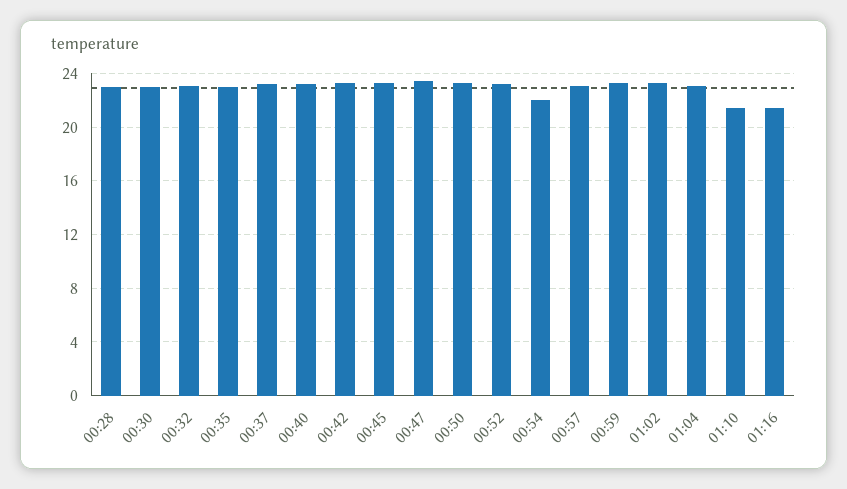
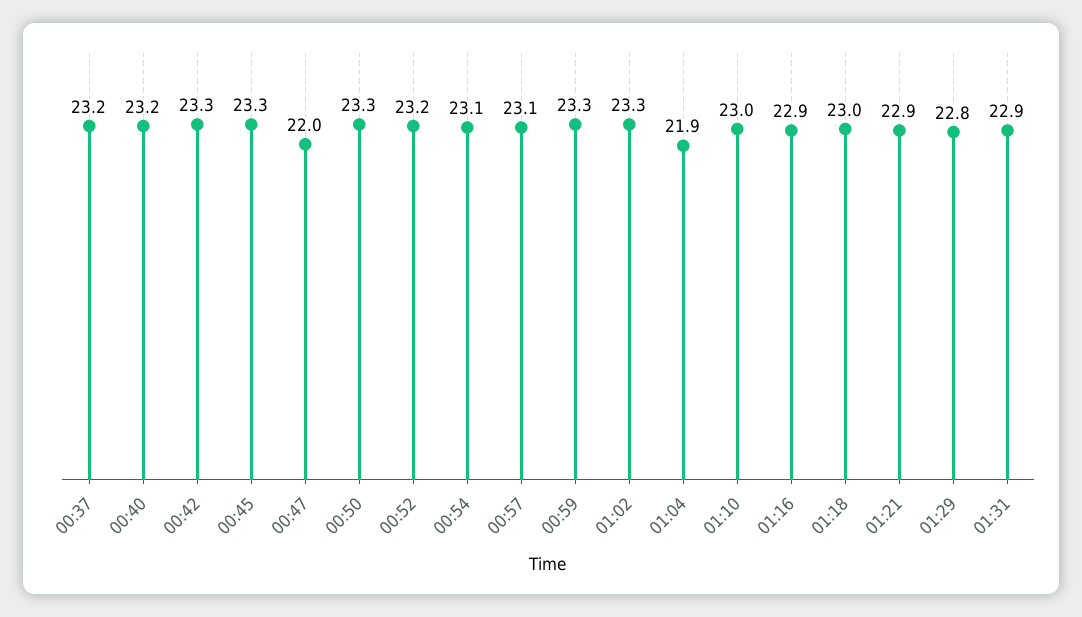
00:28: 23 -> none
00:30: 23 -> none
00:32: 23 -> none
00:35: 23 -> none
00:47: 23.5 -> 22
00:54: 22 -> 23.1
01:04: 23 -> 21.9
01:10: 21.5 -> 23
01:16: 21.5 -> 22.9
01:18: none -> 23
01:21: none -> 22.9
01:29: none -> 22.8
01:31: none -> 22.9

